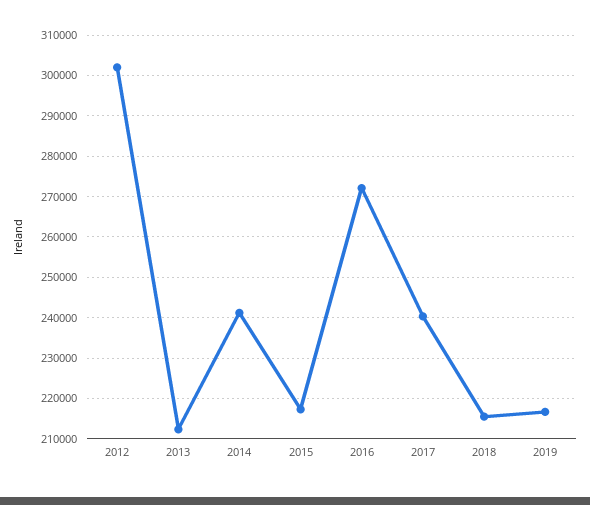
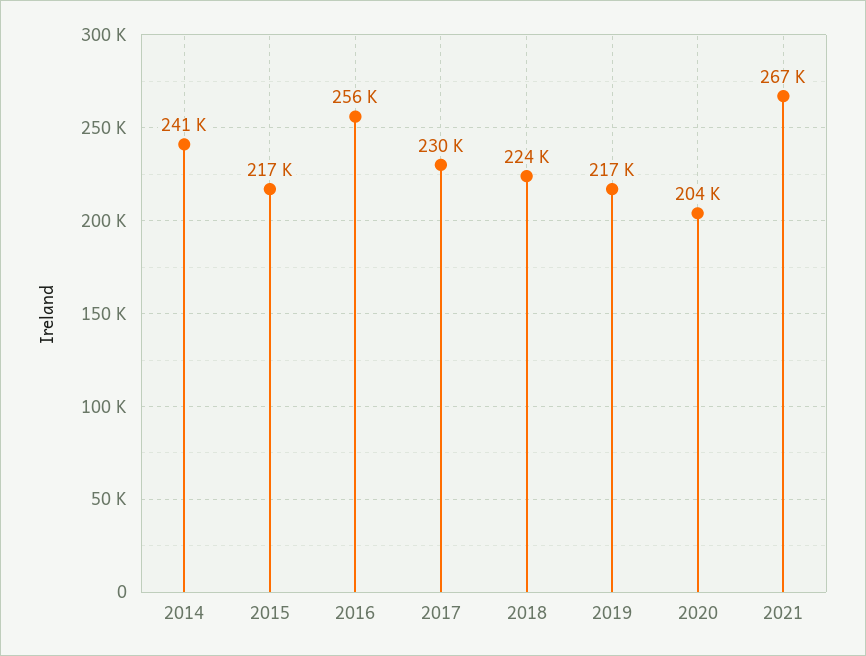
2012: 302000 -> none
2013: 212000 -> none
2016: 272000 -> 256000
2017: 240000 -> 230000
2018: 216000 -> 224000
2020: none -> 204000
2021: none -> 267000

